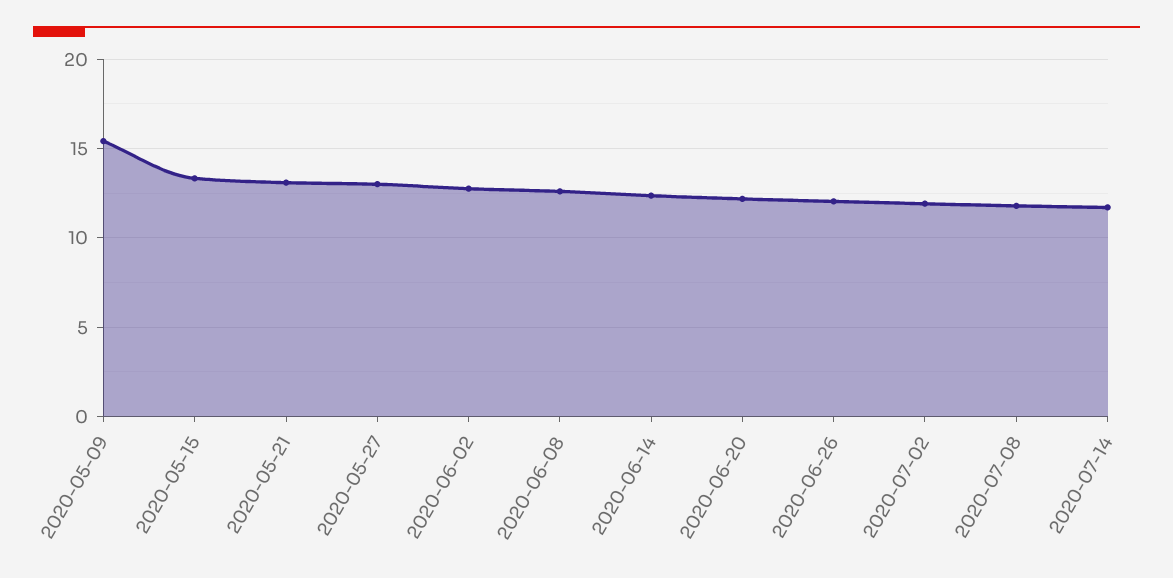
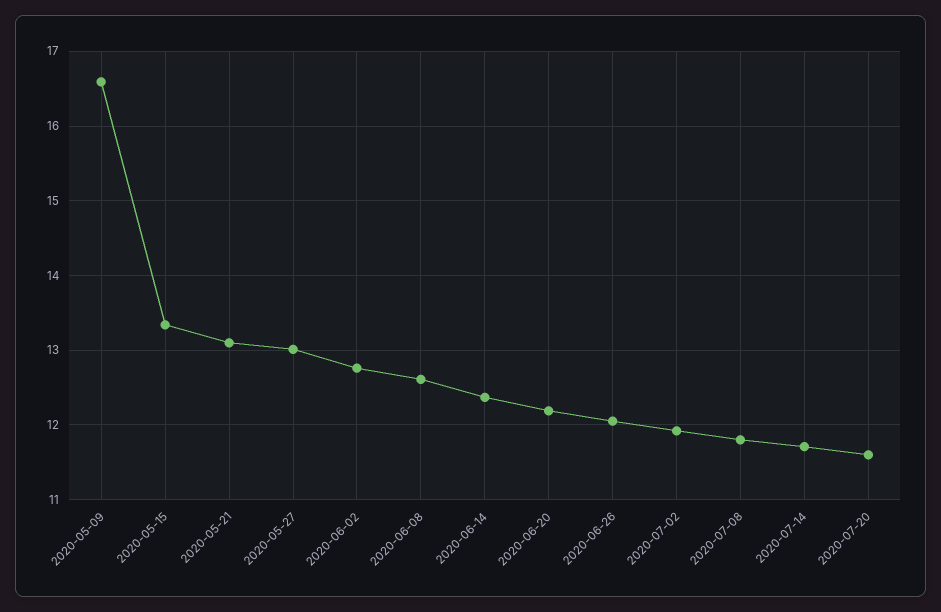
2020-05-09: 15.5 -> 16.6
2020-07-20: none -> 11.6

